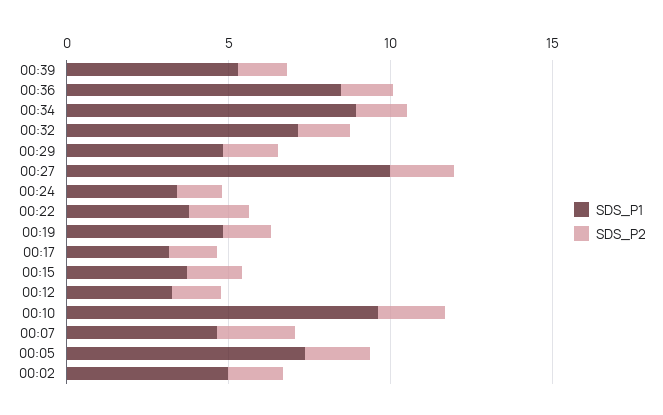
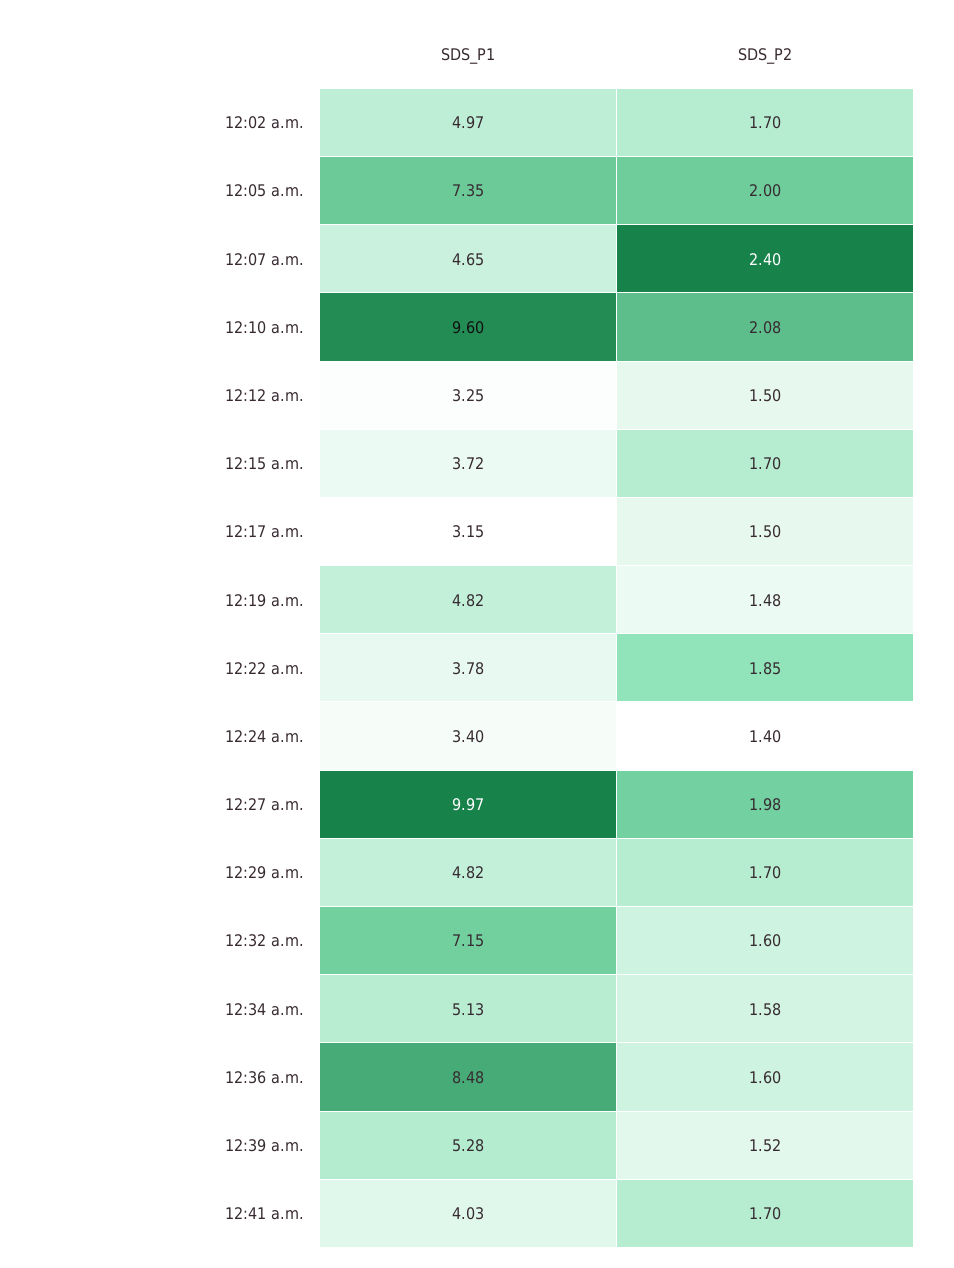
SDS_P1, 00:34: 9 -> 5.13
SDS_P1, 12:41 a.m.: none -> 4.03
SDS_P2, 12:41 a.m.: none -> 1.7

